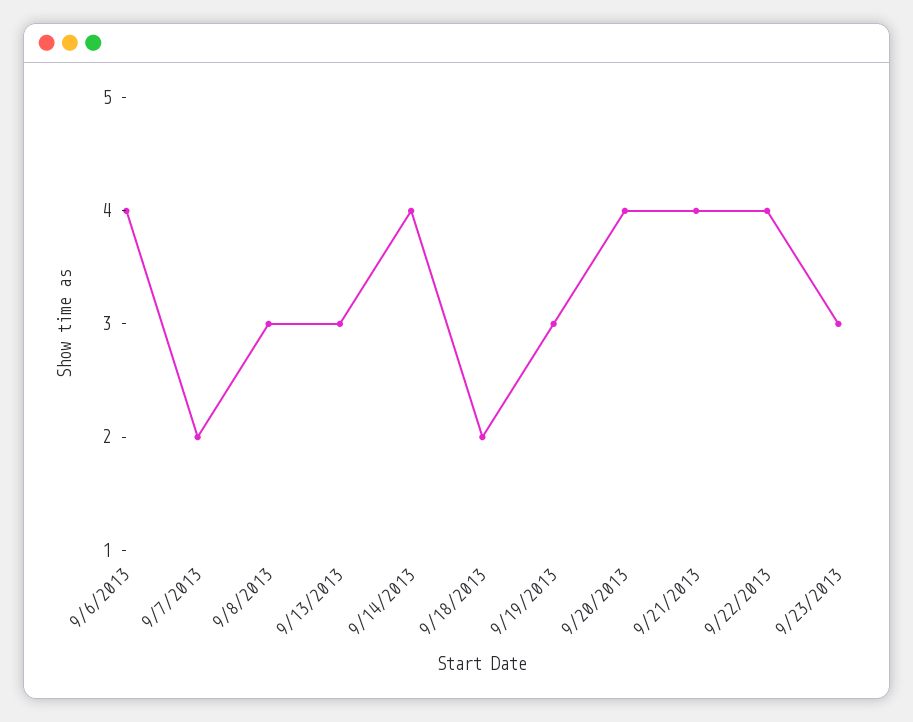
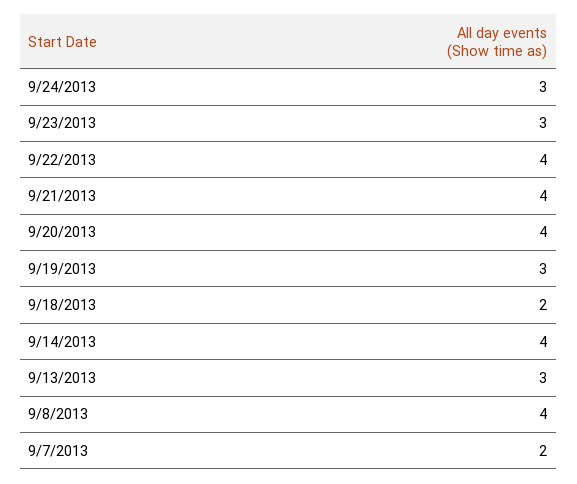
9/6/2013: 4 -> none
9/8/2013: 3 -> 4
9/24/2013: none -> 3

